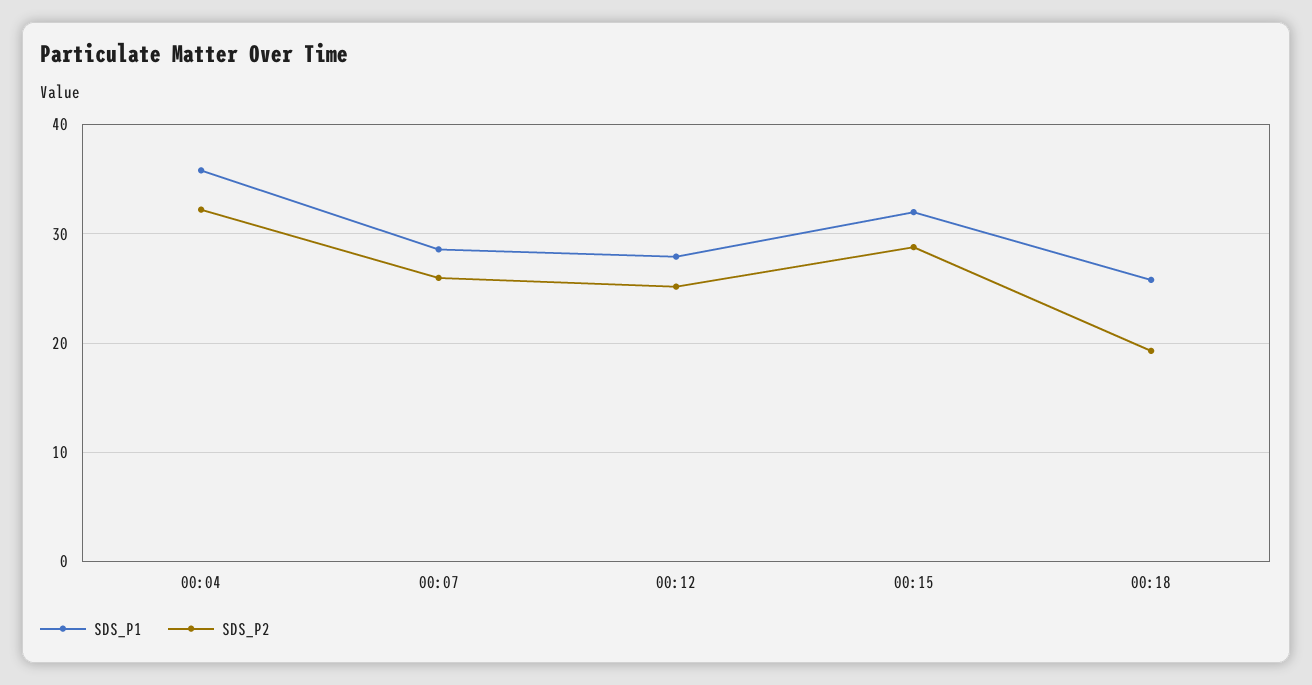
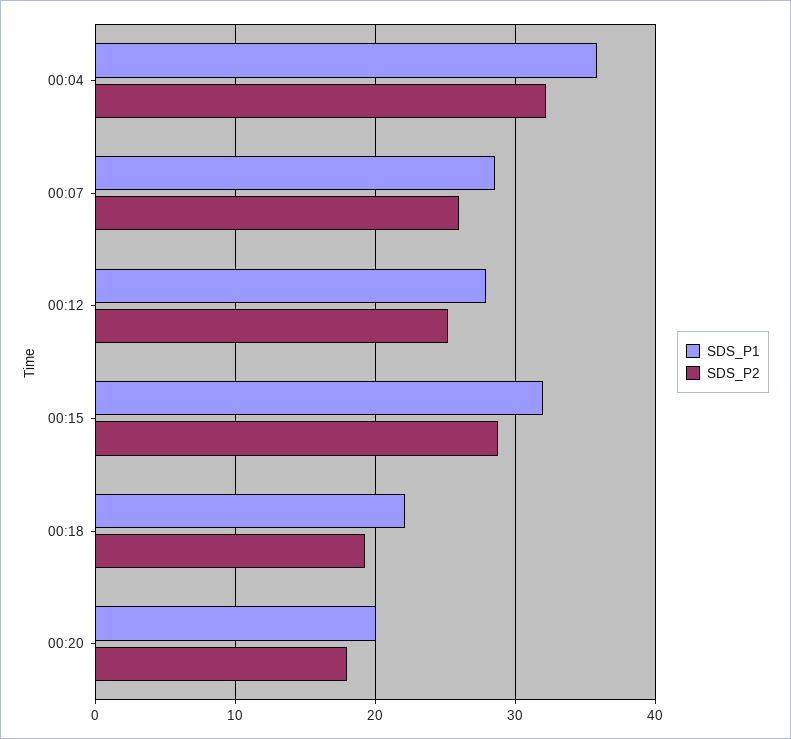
SDS_P1, 00:18: 26 -> 22
SDS_P1, 00:20: none -> 20
SDS_P2, 00:20: none -> 18

